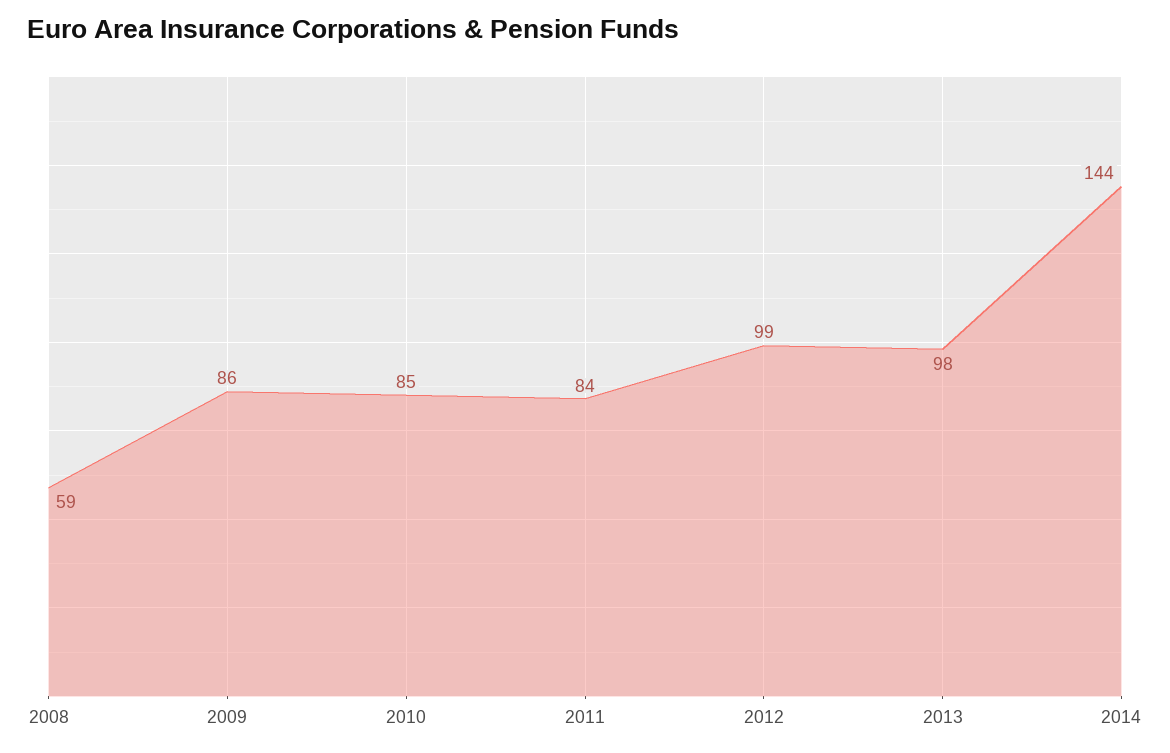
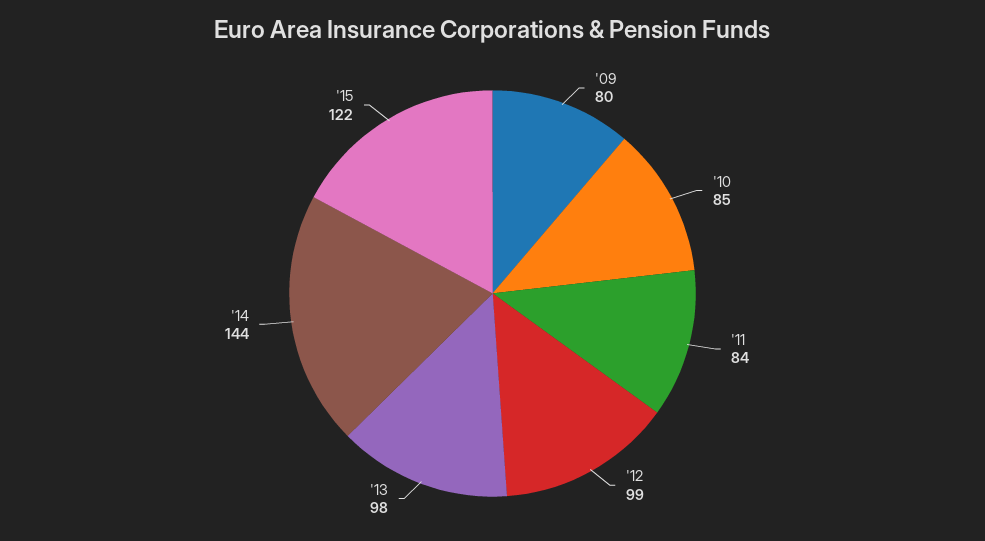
2008: 59 -> none
2009: 86 -> 80
'15: none -> 122

